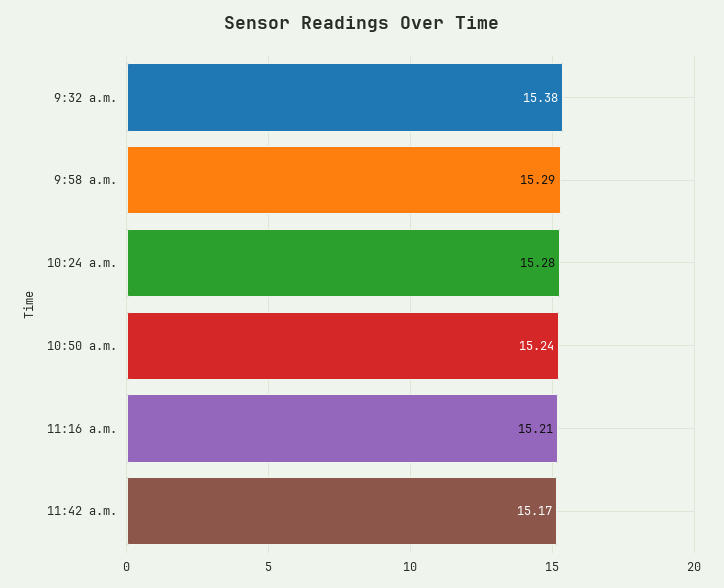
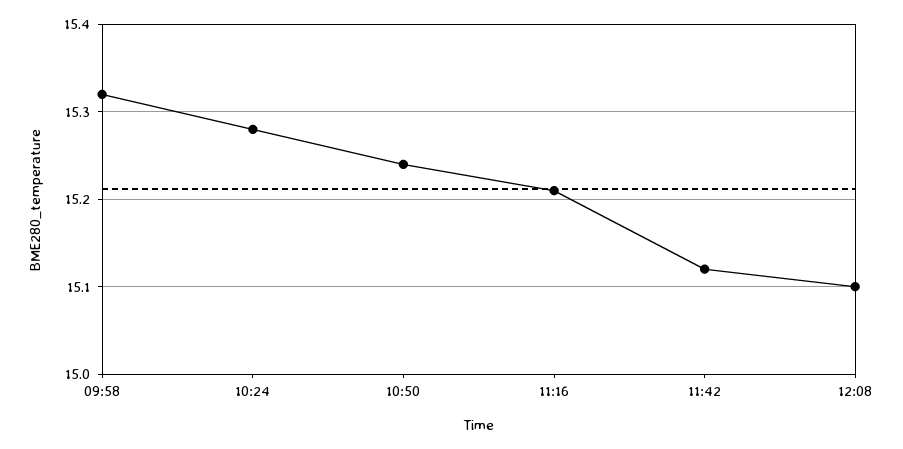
9:32 a.m.: 15.38 -> none
9:58 a.m.: 15.29 -> 15.32
11:42 a.m.: 15.17 -> 15.12
12:08: none -> 15.1

